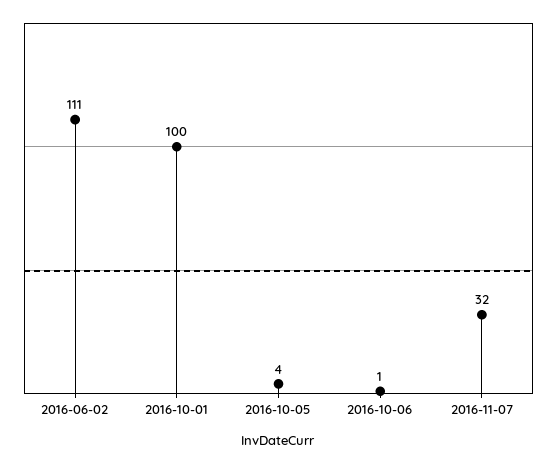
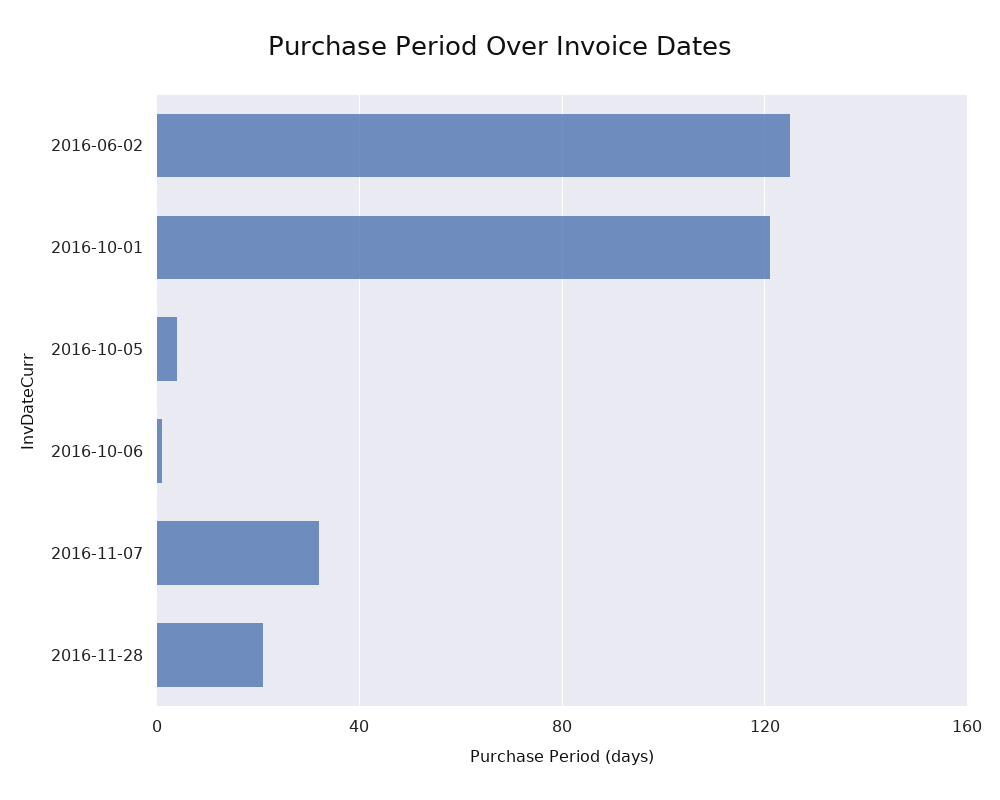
2016-06-02: 111 -> 125
2016-10-01: 100 -> 120
2016-11-28: none -> 20

